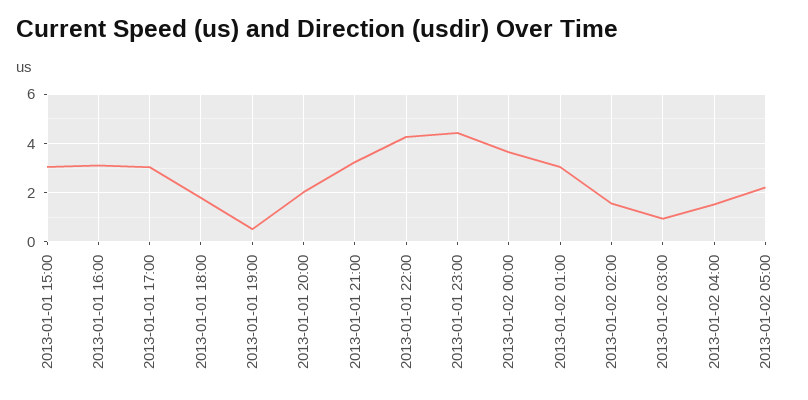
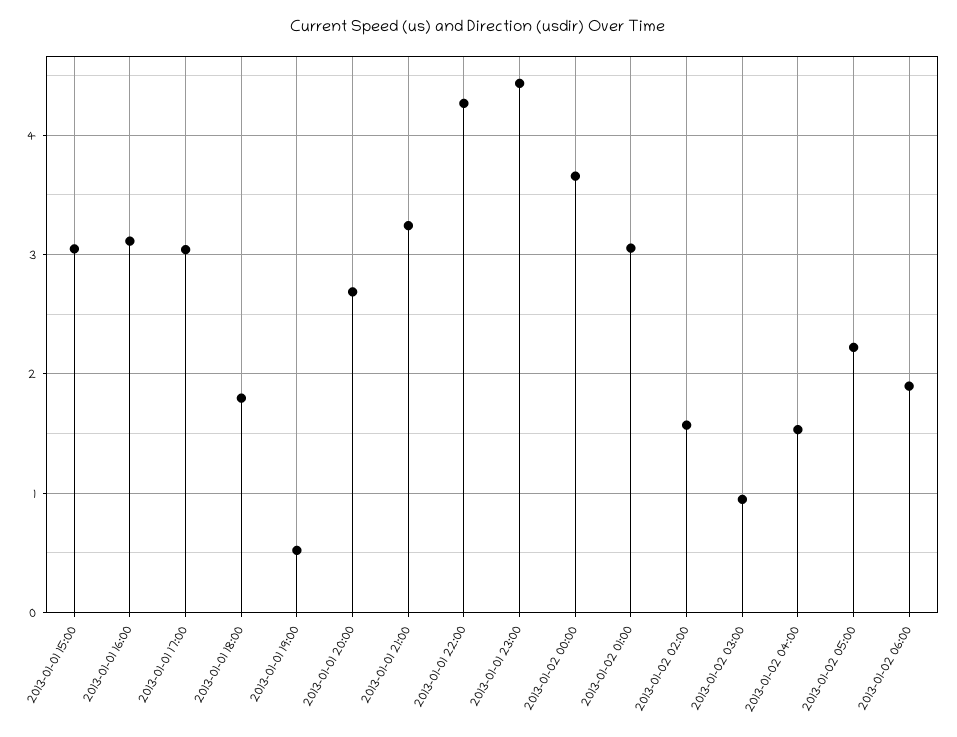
2013-01-01 20:00: 2 -> 2.7
2013-01-02 06:00: none -> 1.9

